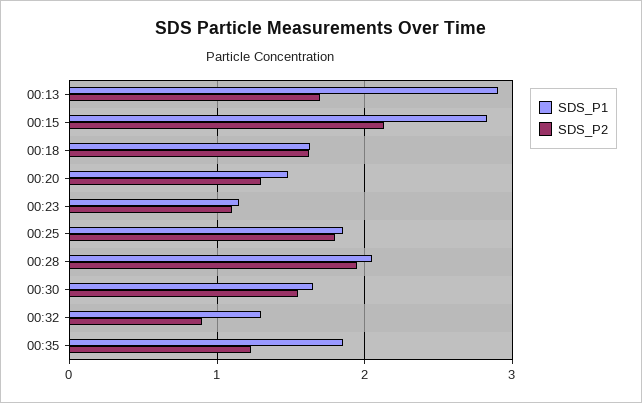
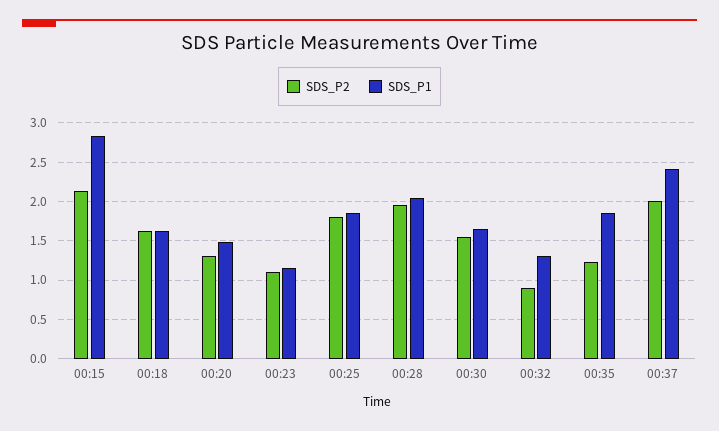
SDS_P1, 00:13: 2.9 -> none
SDS_P2, 00:13: 1.7 -> none
SDS_P2, 00:37: none -> 2
SDS_P1, 00:37: none -> 2.4

